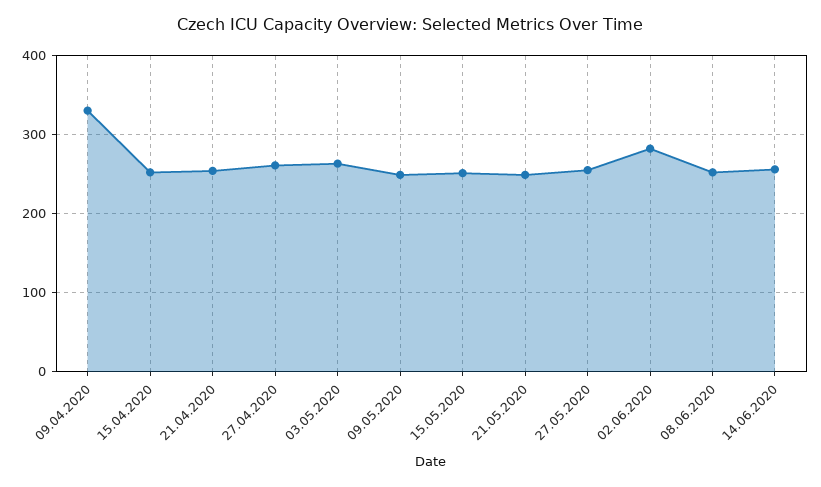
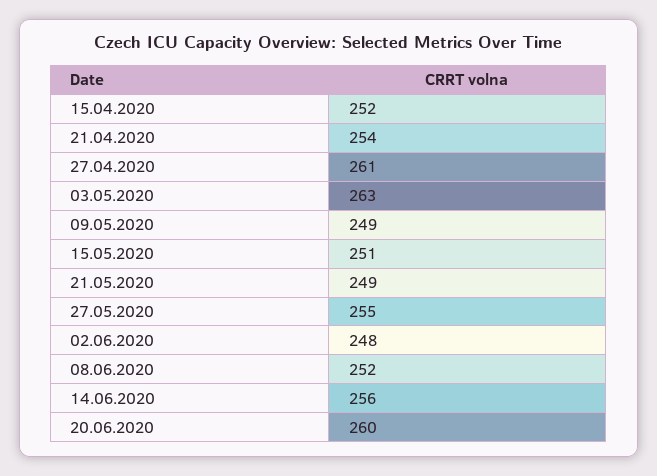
09.04.2020: 330 -> none
02.06.2020: 280 -> 248
20.06.2020: none -> 260

